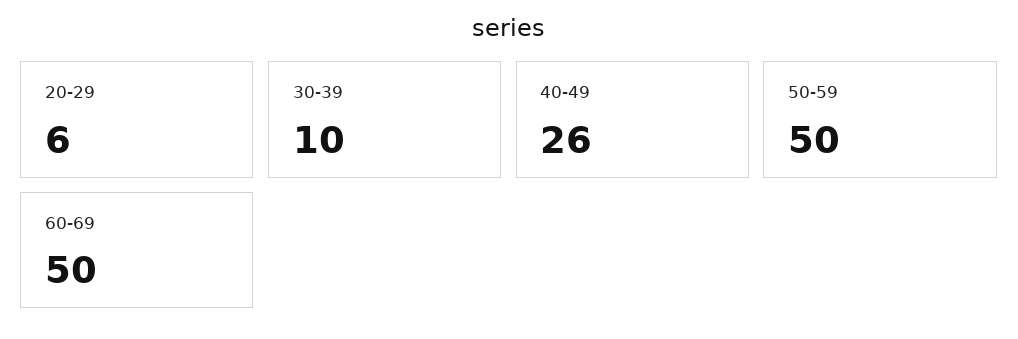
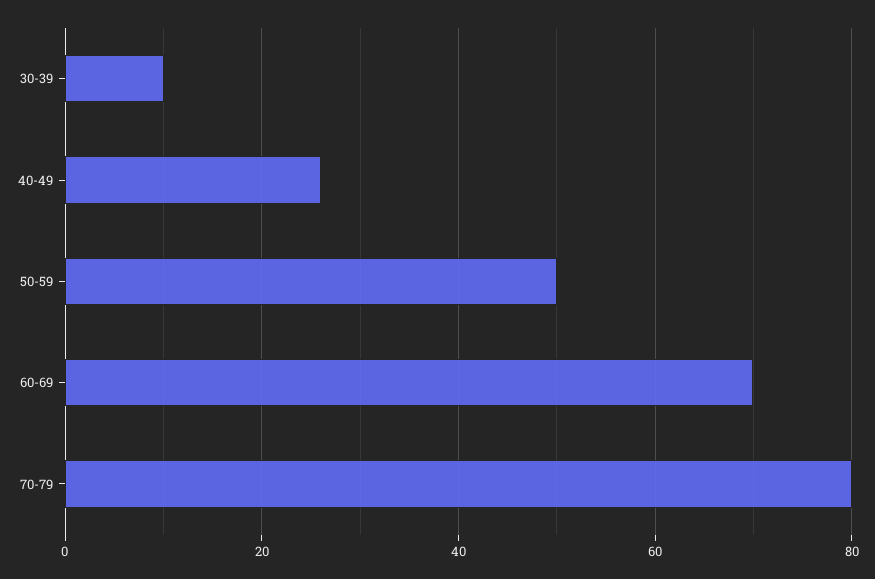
20-29: 6 -> none
60-69: 50 -> 70
70-79: none -> 80

